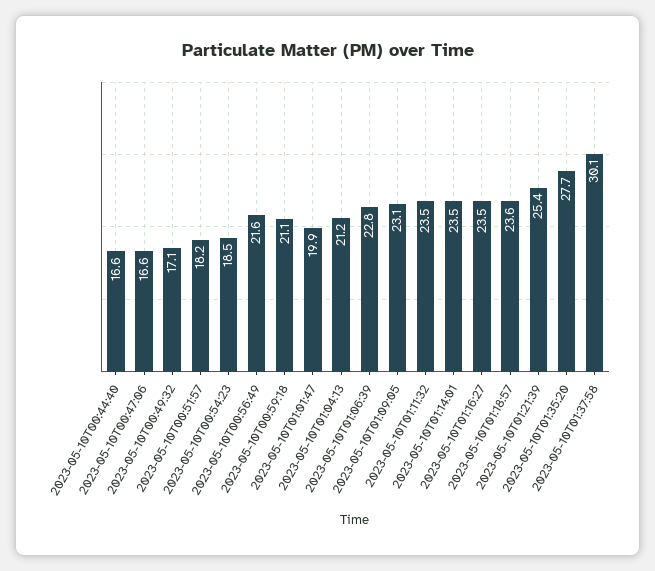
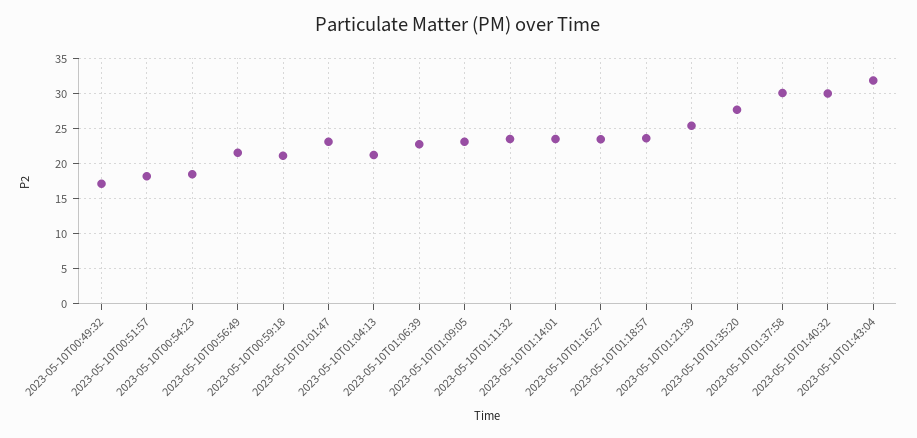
2023-05-10T00:44:40: 16.6 -> none
2023-05-10T00:47:06: 16.6 -> none
2023-05-10T01:01:47: 19.9 -> 23
2023-05-10T01:40:32: none -> 30
2023-05-10T01:43:04: none -> 32

